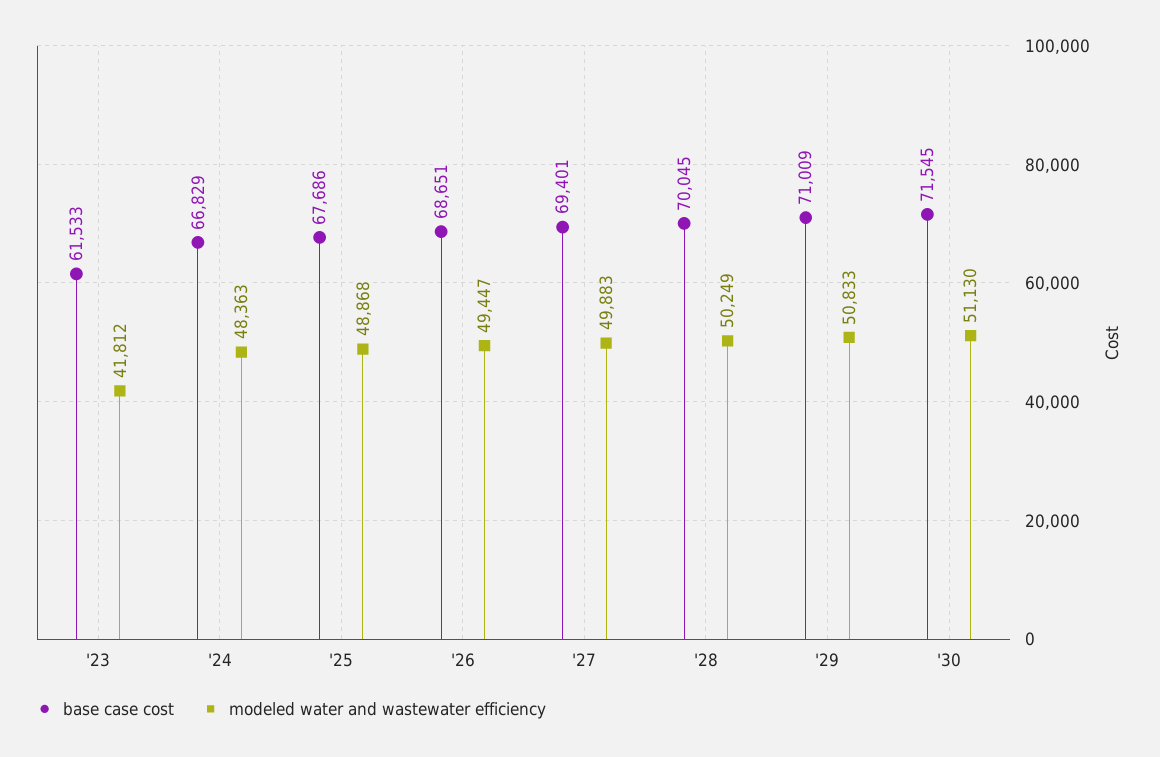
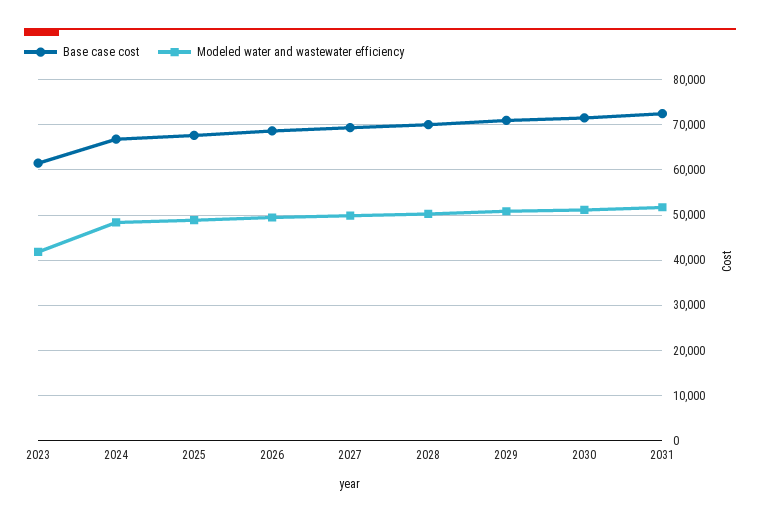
base case cost, 2031: none -> 72000
modeled water and wastewater efficiency, 2031: none -> 52000

